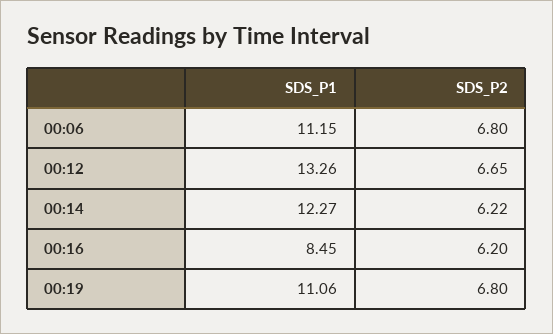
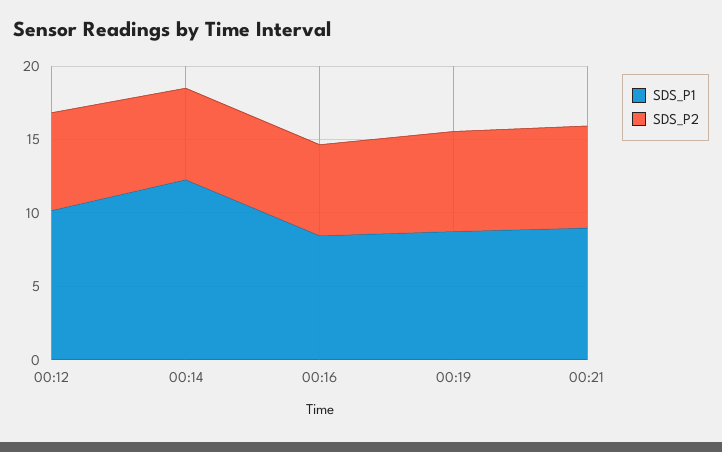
SDS_P1, 00:06: 11.15 -> none
SDS_P2, 00:06: 6.8 -> none
SDS_P1, 00:12: 13.26 -> 10
SDS_P1, 00:19: 11.06 -> 9
SDS_P1, 00:21: none -> 9
SDS_P2, 00:21: none -> 7

